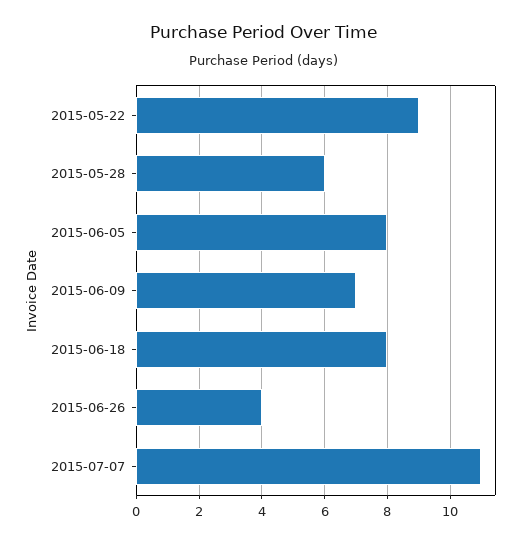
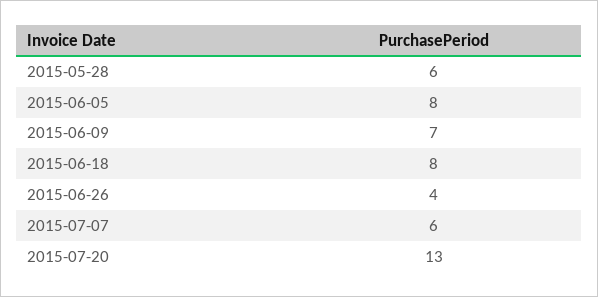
2015-05-22: 9 -> none
2015-07-07: 11 -> 6
2015-07-20: none -> 13

